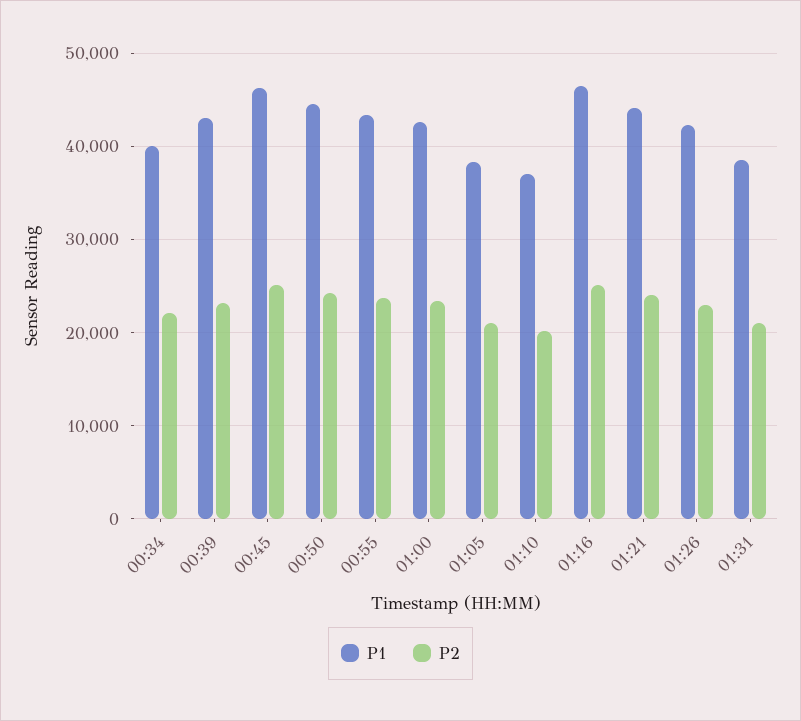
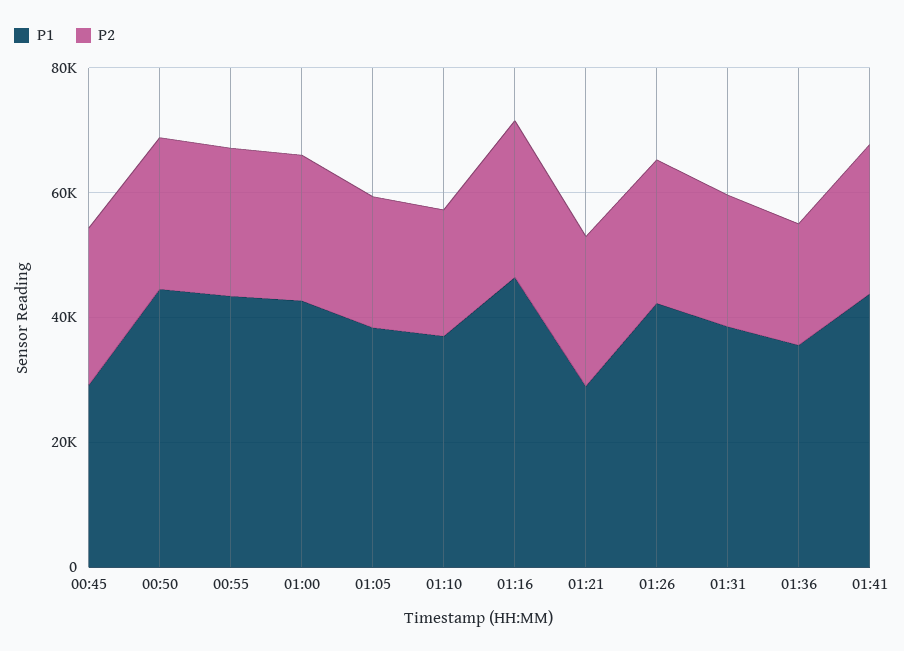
P1, 00:34: 40000 -> none
P2, 00:34: 22000 -> none
P1, 00:39: 43000 -> none
P2, 00:39: 23000 -> none
P1, 00:45: 46000 -> 30000
P1, 01:21: 44000 -> 30000
P1, 01:36: none -> 35000
P2, 01:36: none -> 20000
P1, 01:41: none -> 45000
P2, 01:41: none -> 25000

